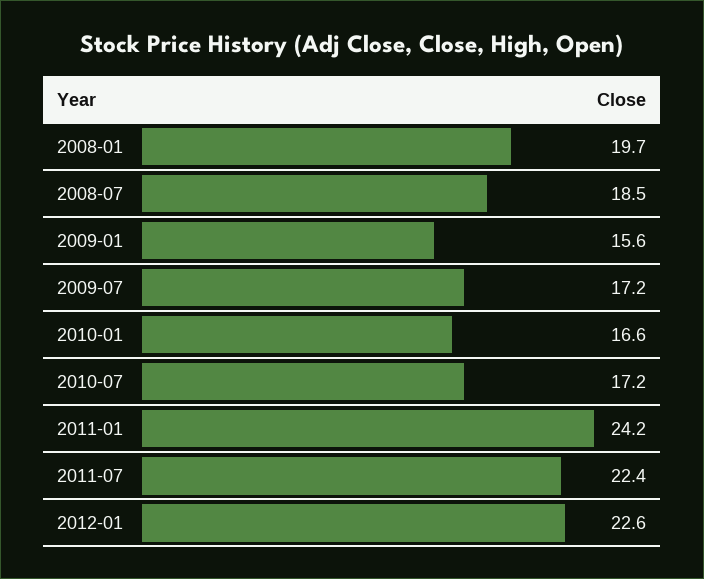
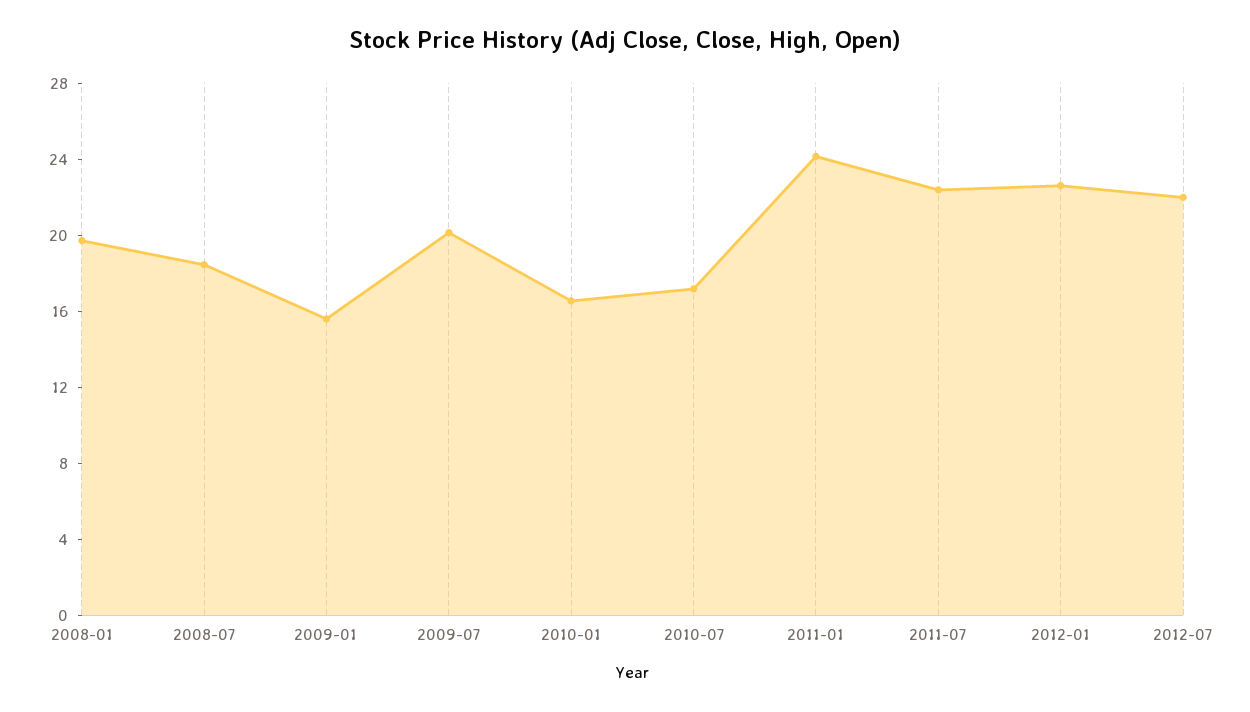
2009-07: 17.2 -> 20
2012-07: none -> 22

